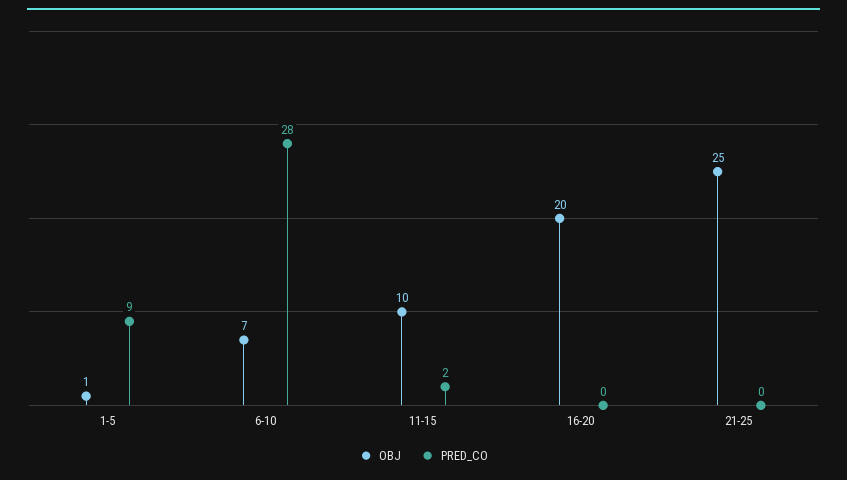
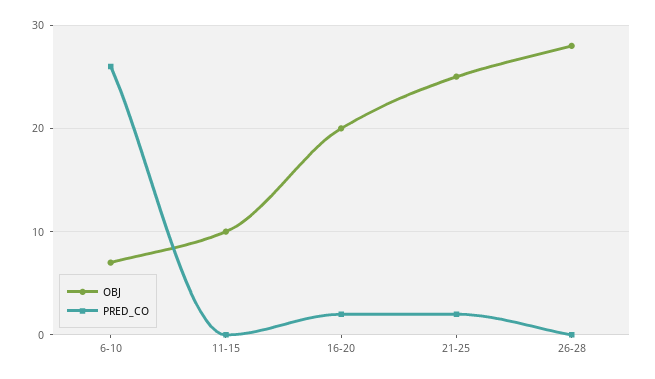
OBJ, 1-5: 1 -> none
PRED_CO, 1-5: 9 -> none
PRED_CO, 6-10: 28 -> 26
PRED_CO, 11-15: 2 -> 0
PRED_CO, 16-20: 0 -> 2
PRED_CO, 21-25: 0 -> 2
OBJ, 26-28: none -> 28
PRED_CO, 26-28: none -> 0

